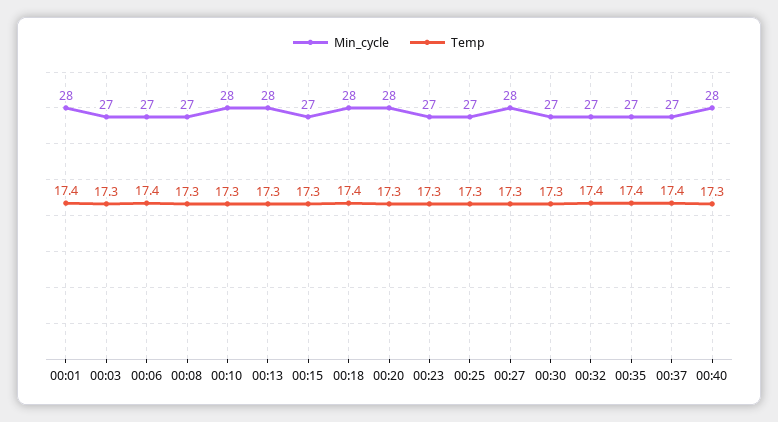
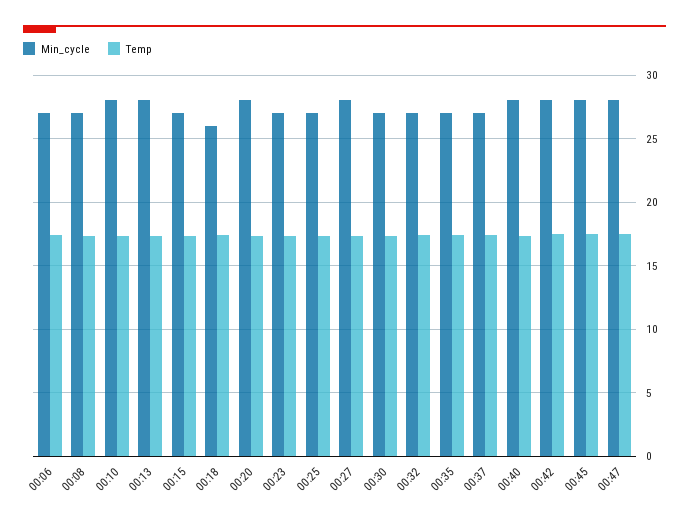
Min_cycle, 00:01: 28 -> none
Temp, 00:01: 17.4 -> none
Min_cycle, 00:03: 27 -> none
Temp, 00:03: 17.3 -> none
Min_cycle, 00:18: 28 -> 26
Min_cycle, 00:42: none -> 28
Temp, 00:42: none -> 17.5
Min_cycle, 00:45: none -> 28
Temp, 00:45: none -> 17.5
Min_cycle, 00:47: none -> 28
Temp, 00:47: none -> 17.5

